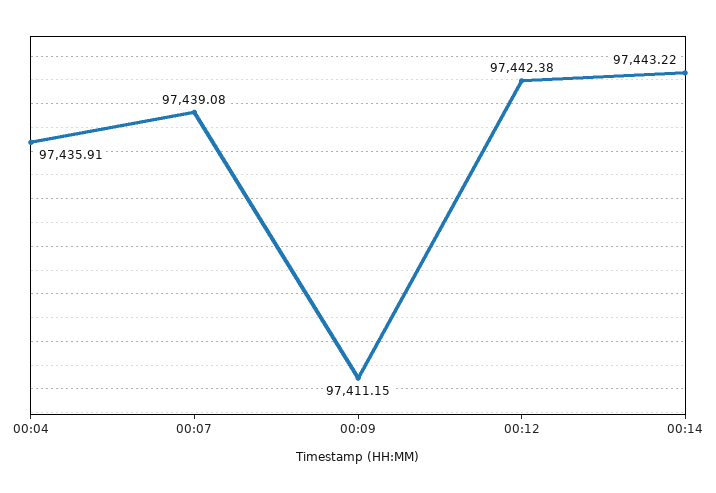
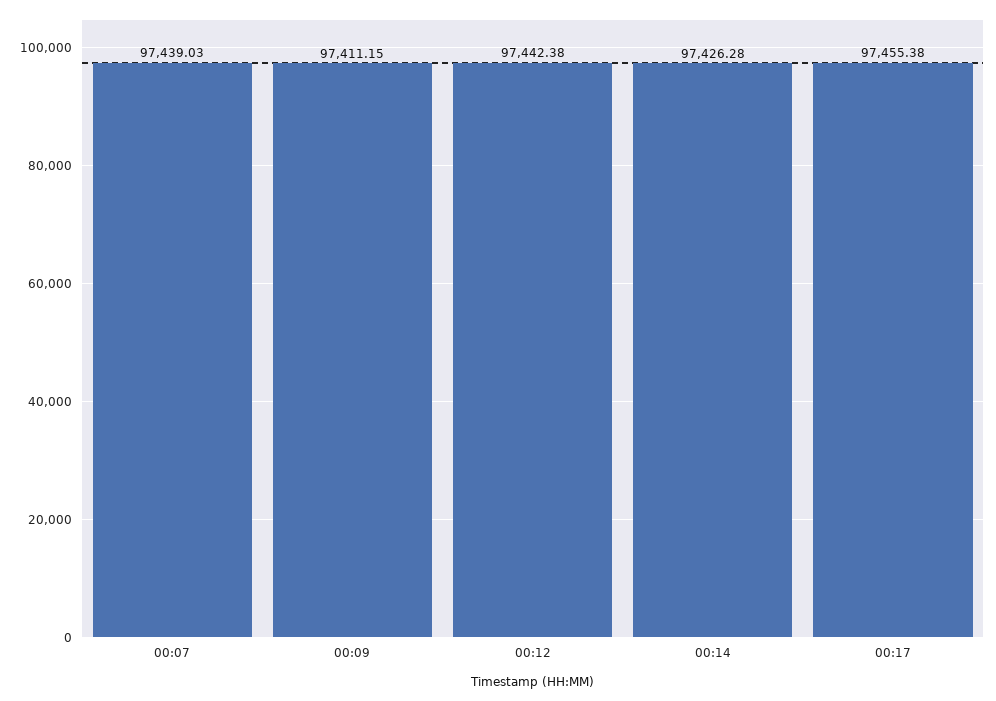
00:04: 97435.91 -> none
00:07: 97439.08 -> 97439.03
00:14: 97443.22 -> 97426.28
00:17: none -> 97455.38

